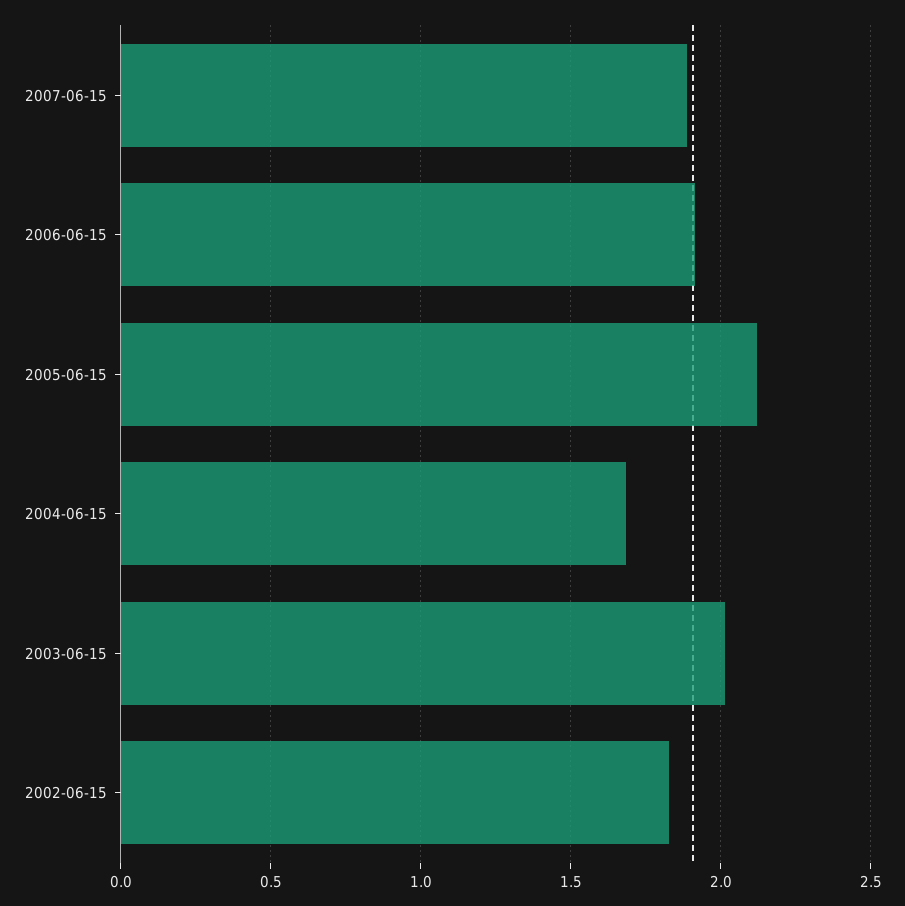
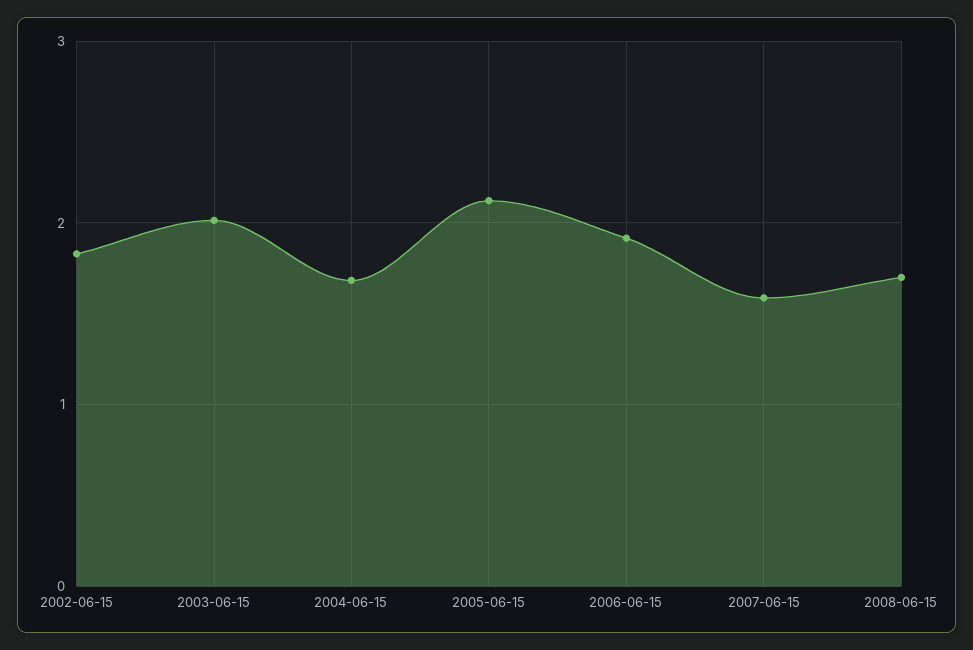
2007-06-15: 1.9 -> 1.6
2008-06-15: none -> 1.7

